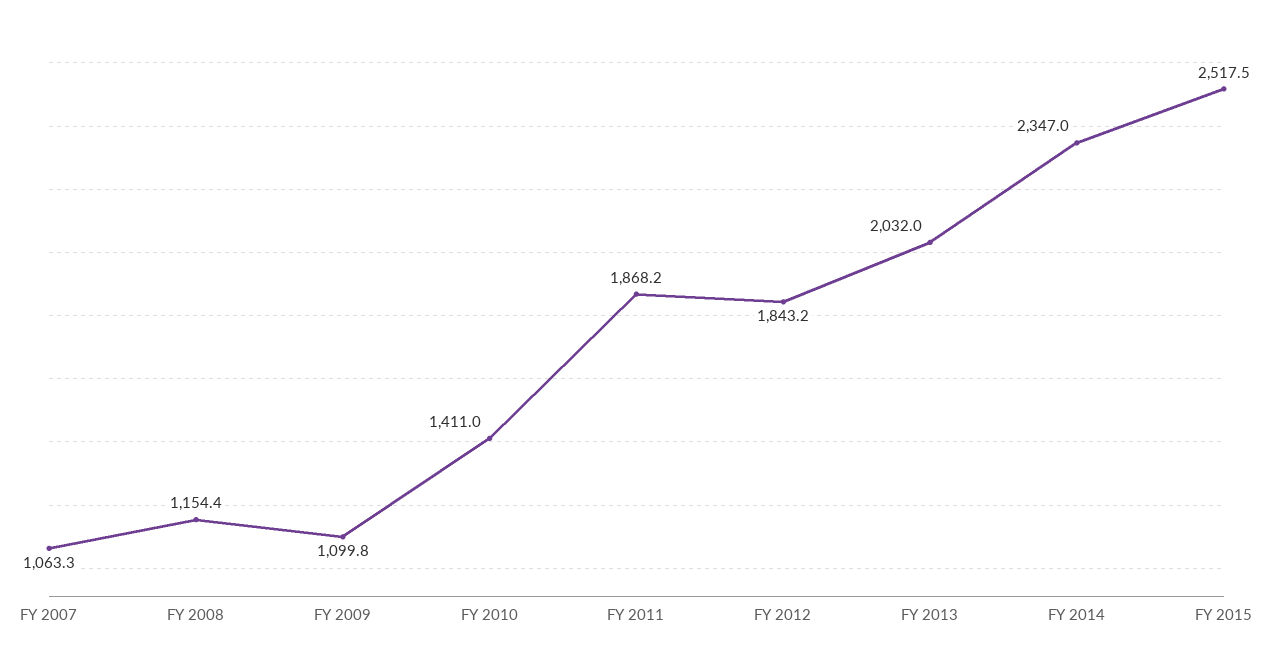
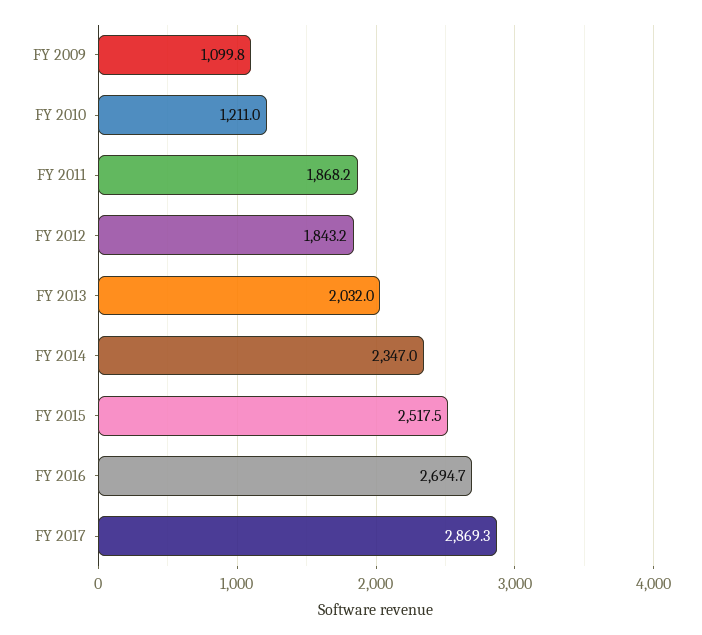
FY 2007: 1063.3 -> none
FY 2008: 1154.4 -> none
FY 2010: 1411 -> 1211
FY 2016: none -> 2694.7
FY 2017: none -> 2869.3

